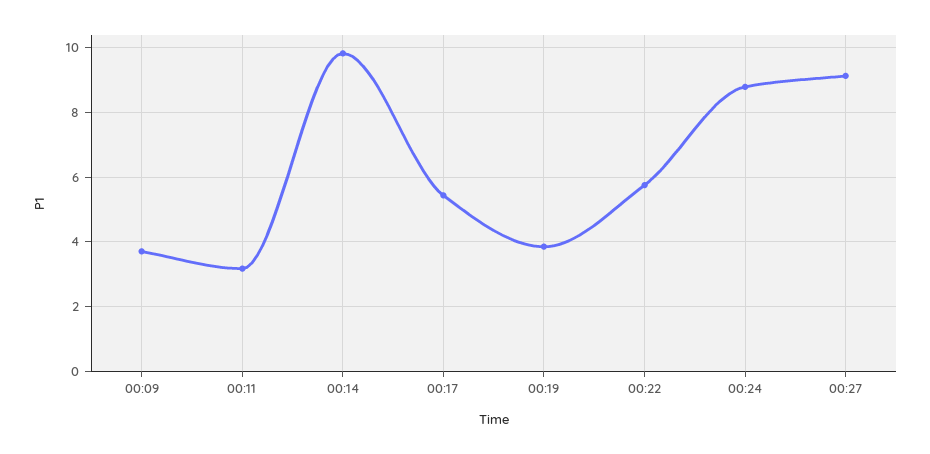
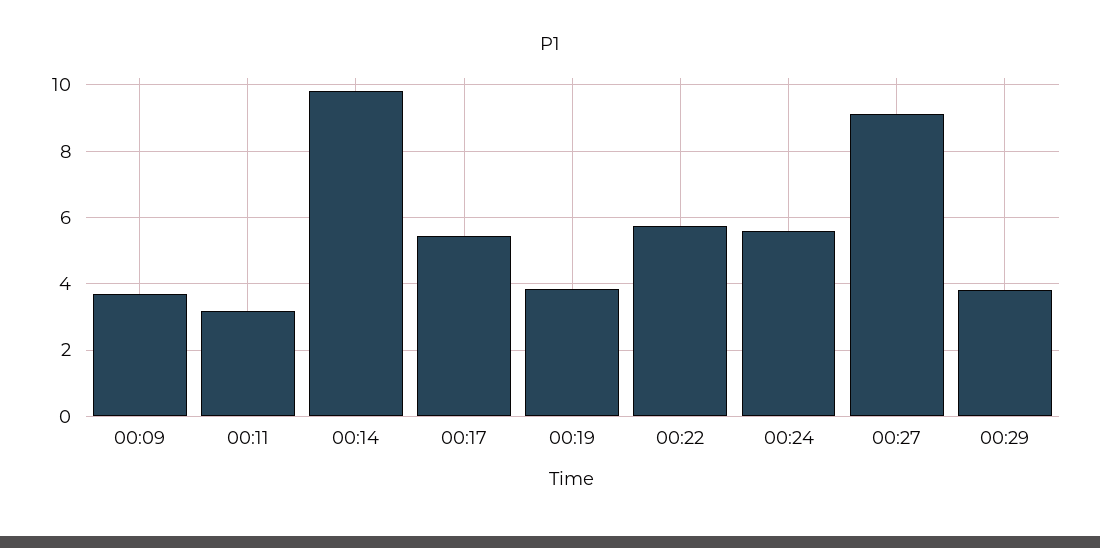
00:24: 8.8 -> 5.6
00:29: none -> 3.8

